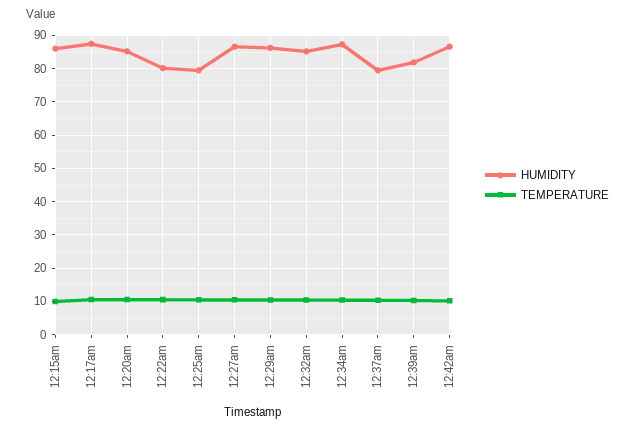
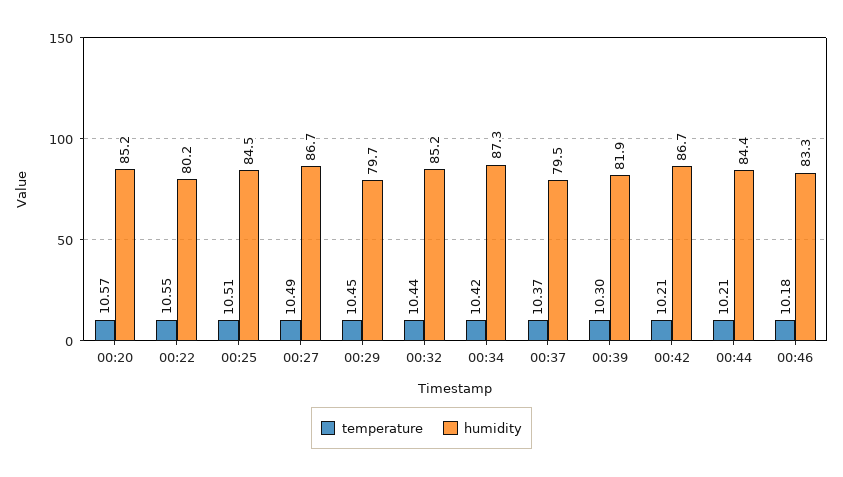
HUMIDITY, 12:15am: 86 -> none
TEMPERATURE, 12:15am: 10 -> none
HUMIDITY, 12:17am: 88 -> none
TEMPERATURE, 12:17am: 10 -> none
HUMIDITY, 12:25am: 80 -> 84.5
HUMIDITY, 12:29am: 86 -> 79.7
TEMPERATURE, 00:44: none -> 10.21
HUMIDITY, 00:44: none -> 84.4
TEMPERATURE, 00:46: none -> 10.18
HUMIDITY, 00:46: none -> 83.3

